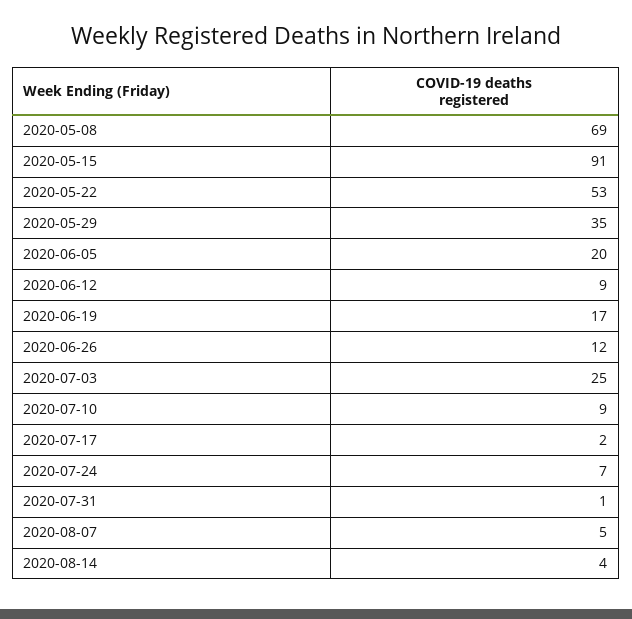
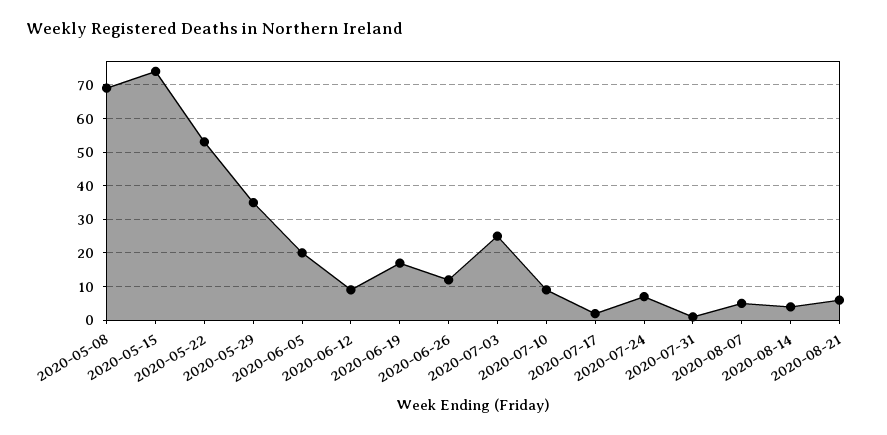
2020-05-15: 91 -> 75
2020-08-21: none -> 5

